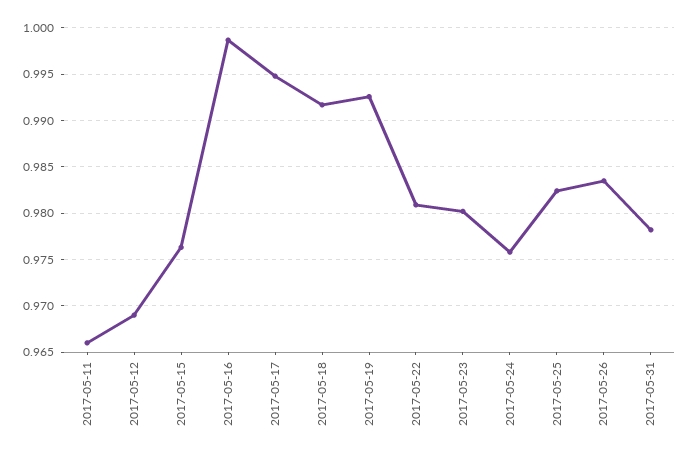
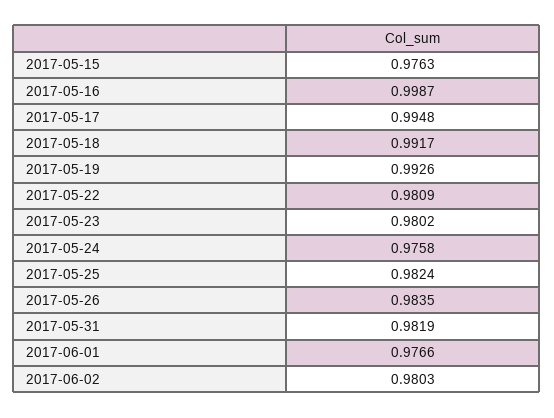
2017-05-11: 0.966 -> none
2017-05-12: 0.969 -> none
2017-05-31: 0.978 -> 0.9819
2017-06-01: none -> 0.9766
2017-06-02: none -> 0.9803

